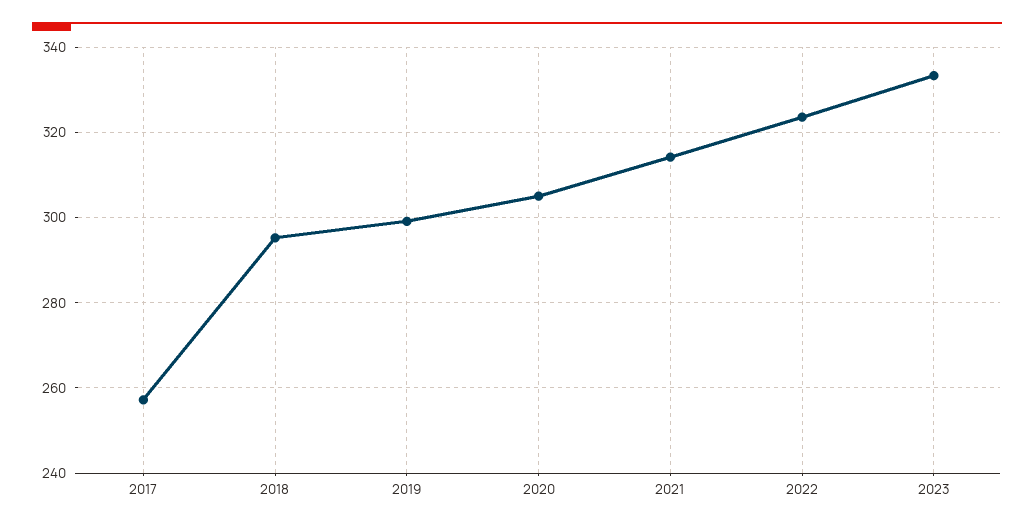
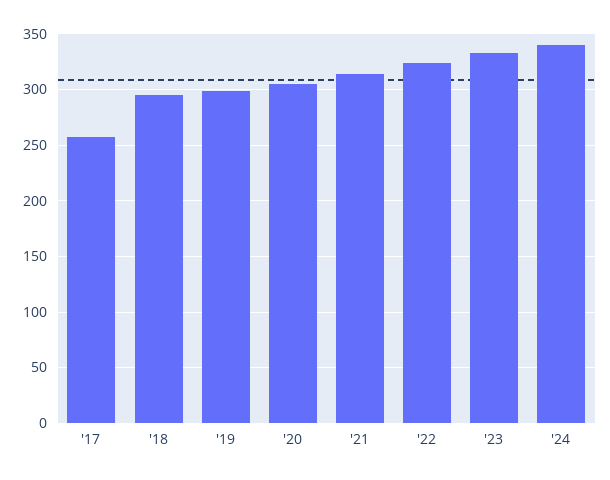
'24: none -> 340

